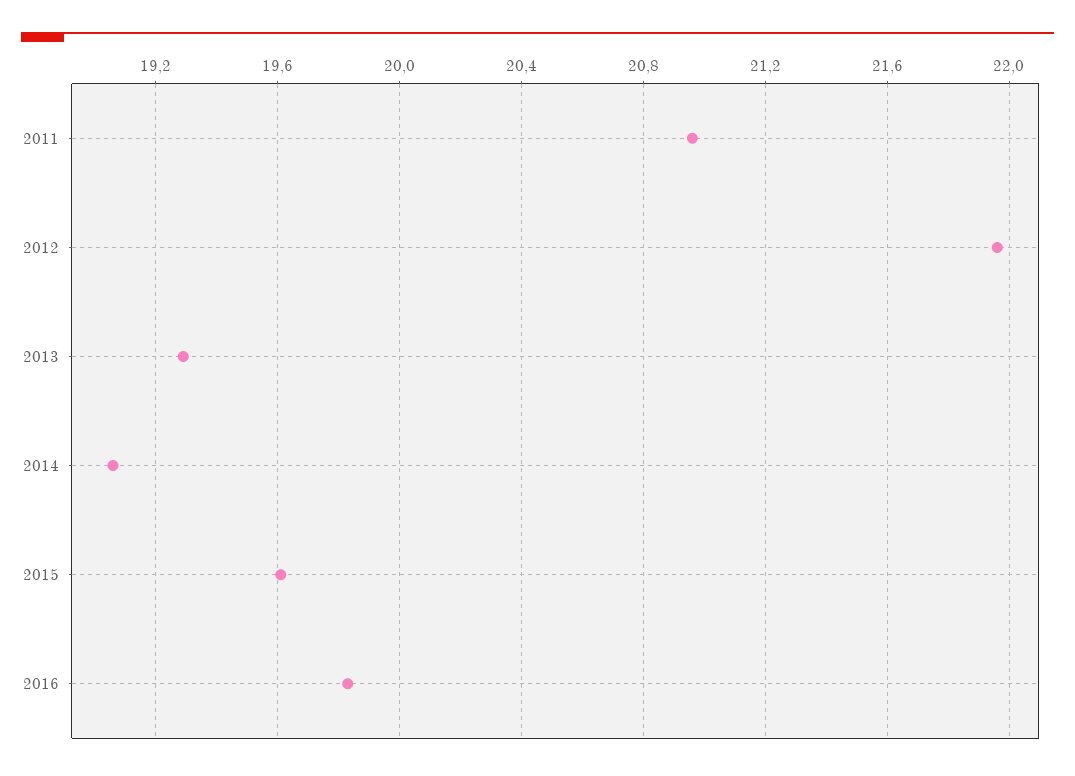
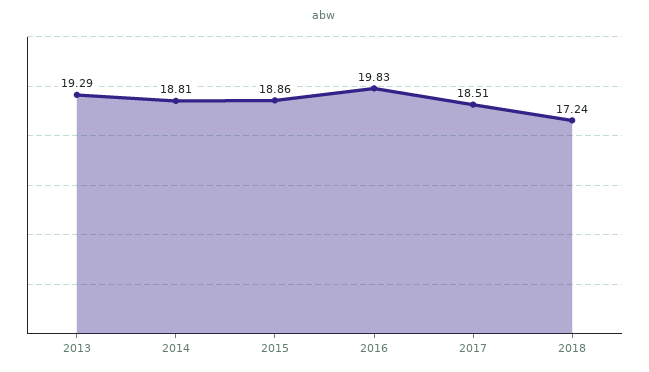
2011: 20.95 -> none
2012: 21.95 -> none
2014: 19.05 -> 18.81
2015: 19.6 -> 18.86
2017: none -> 18.51
2018: none -> 17.24

